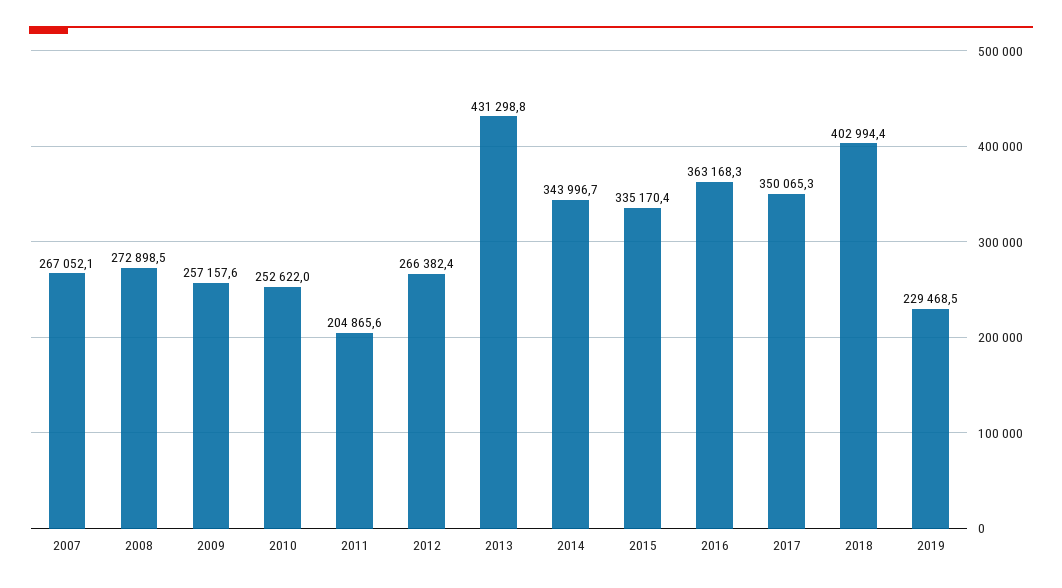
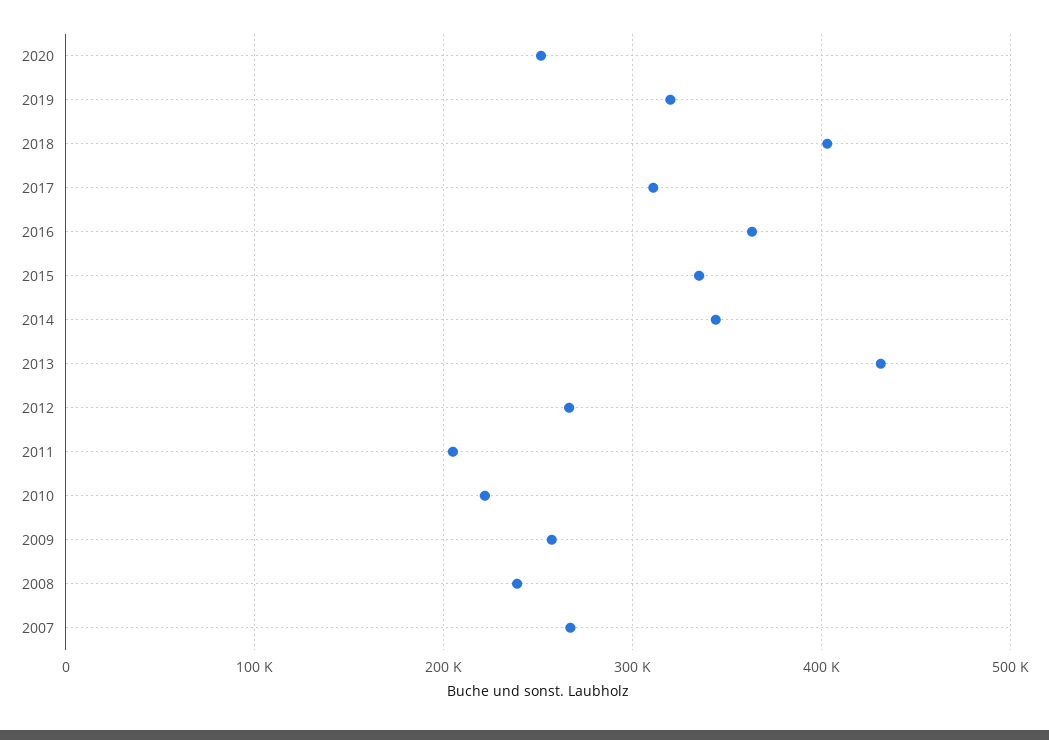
2008: 272898.5 -> 240000
2010: 252622 -> 220000
2017: 350065.3 -> 310000
2019: 229468.5 -> 320000
2020: none -> 250000

